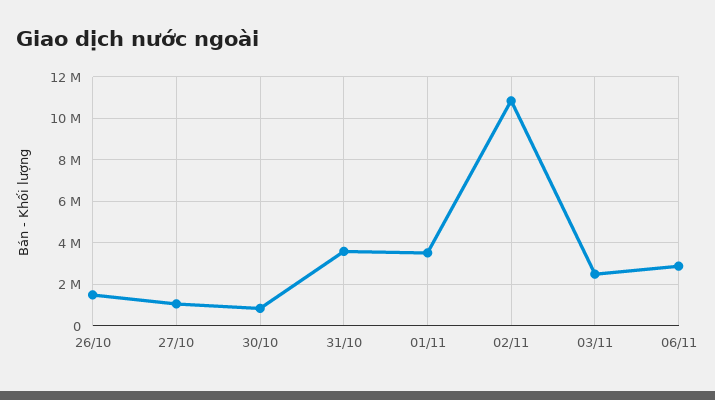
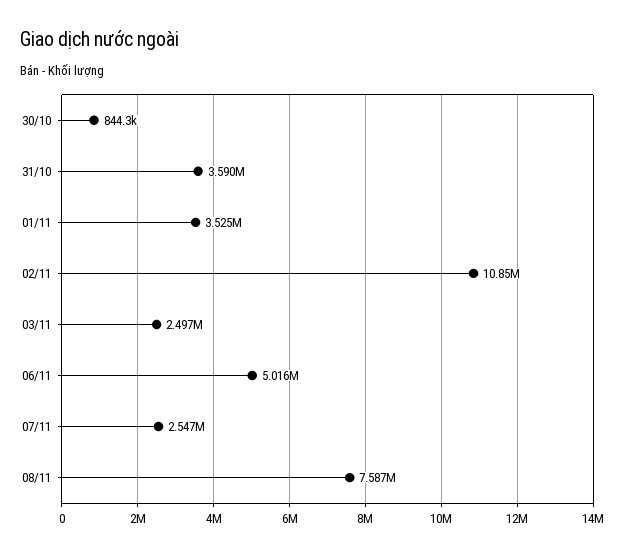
26/10: 1500000 -> none
27/10: 1000000 -> none
06/11: 3000000 -> 5016000
07/11: none -> 2547000
08/11: none -> 7587000

